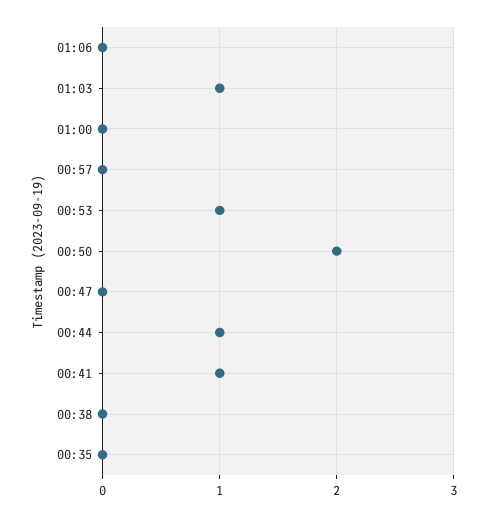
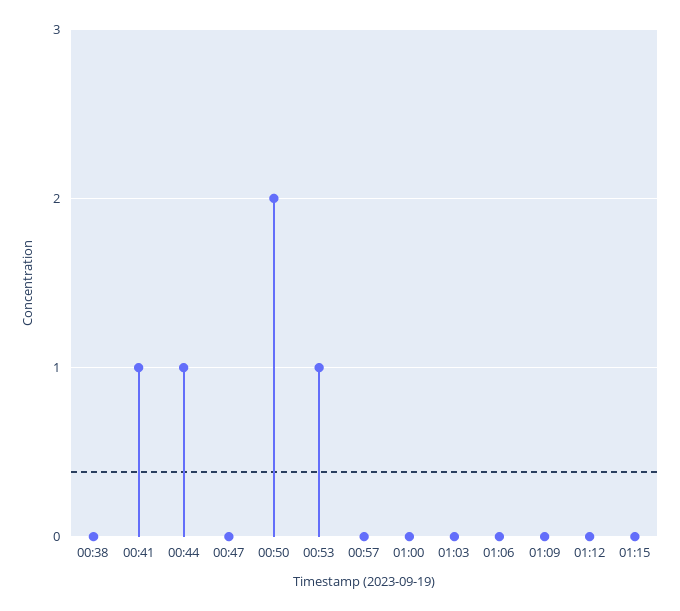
01:03: 1 -> 0
00:35: 0 -> none
01:09: none -> 0
01:12: none -> 0
01:15: none -> 0

